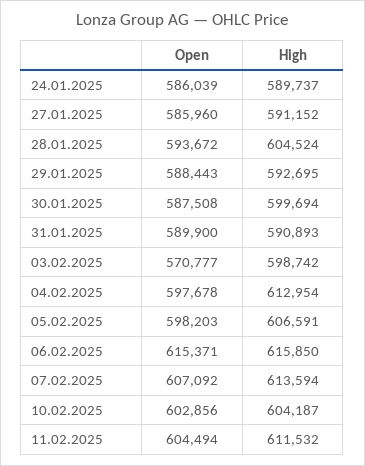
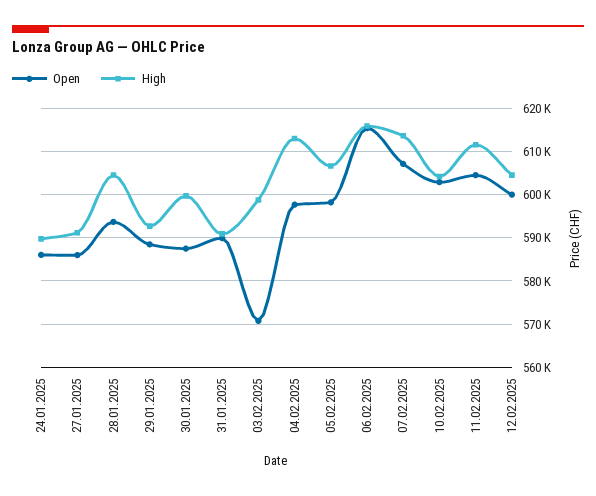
Open, 12.02.2025: none -> 600000
High, 12.02.2025: none -> 604000

